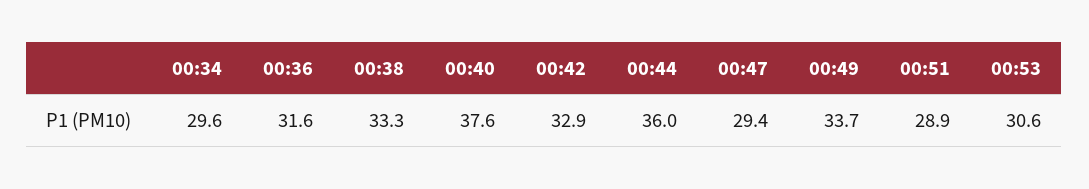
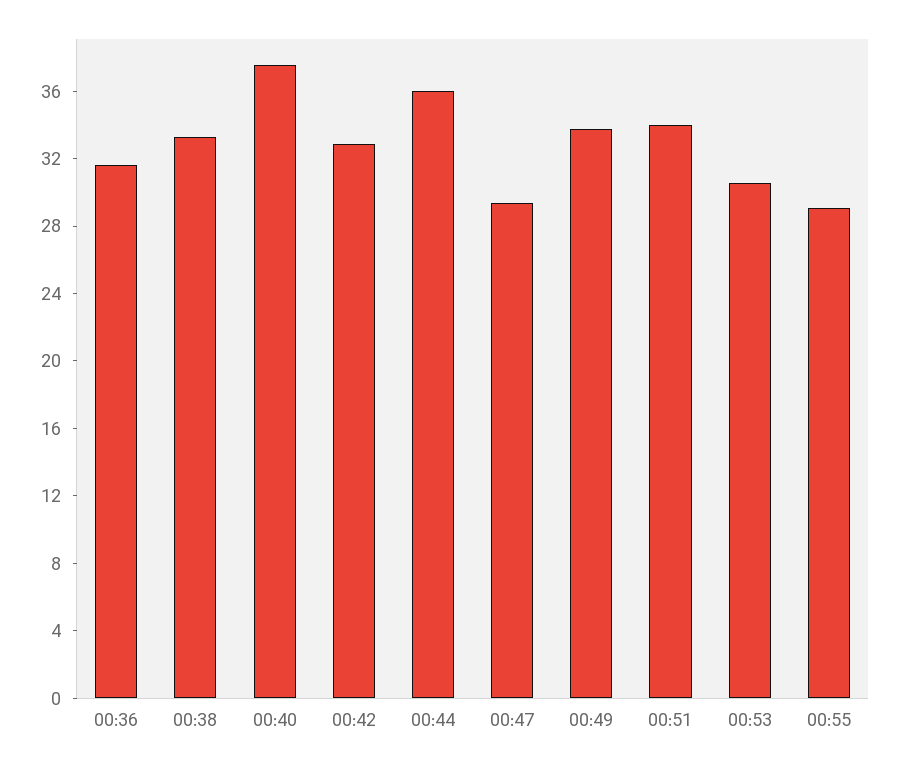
00:34: 29.6 -> none
00:51: 28.9 -> 34
00:55: none -> 29

